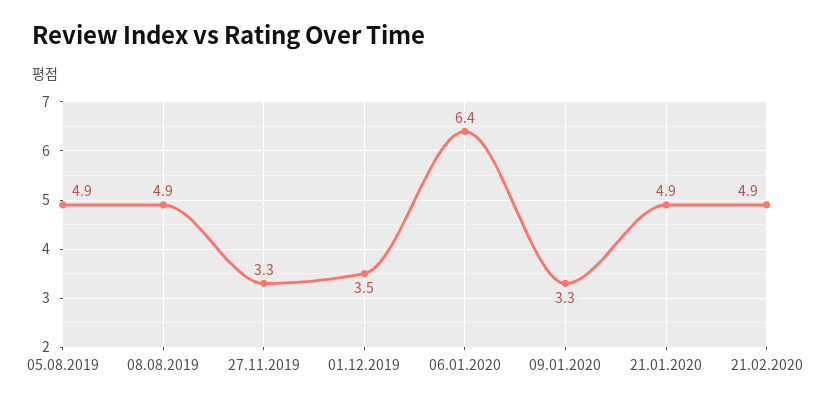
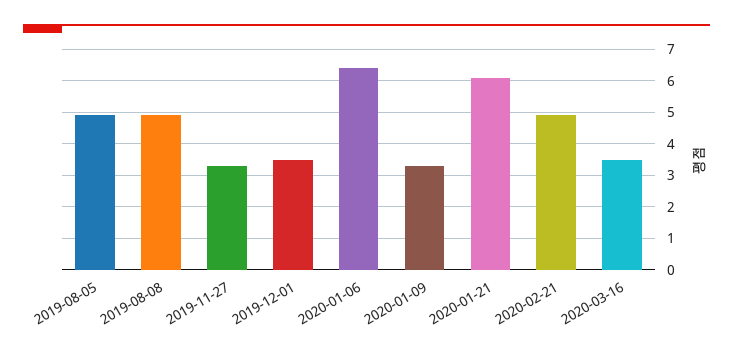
21.01.2020: 4.9 -> 6
2020-03-16: none -> 3.5

